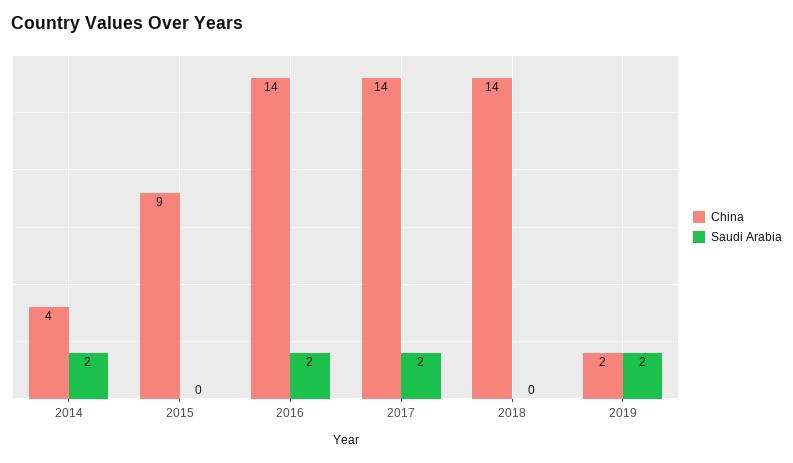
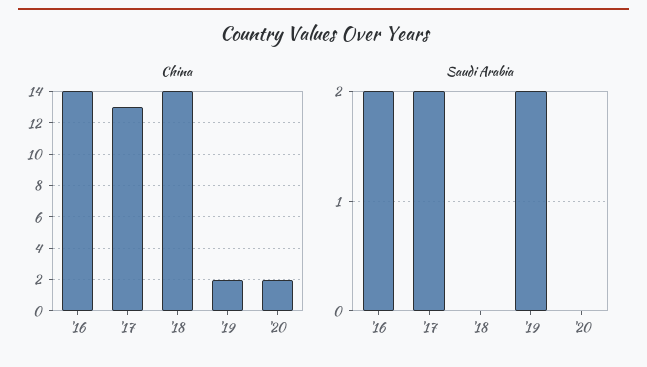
China, 2014: 4 -> none
Saudi Arabia, 2014: 2 -> none
China, 2015: 9 -> none
Saudi Arabia, 2015: 0 -> none
China, 2017: 14 -> 13
China, '20: none -> 2
Saudi Arabia, '20: none -> 0

